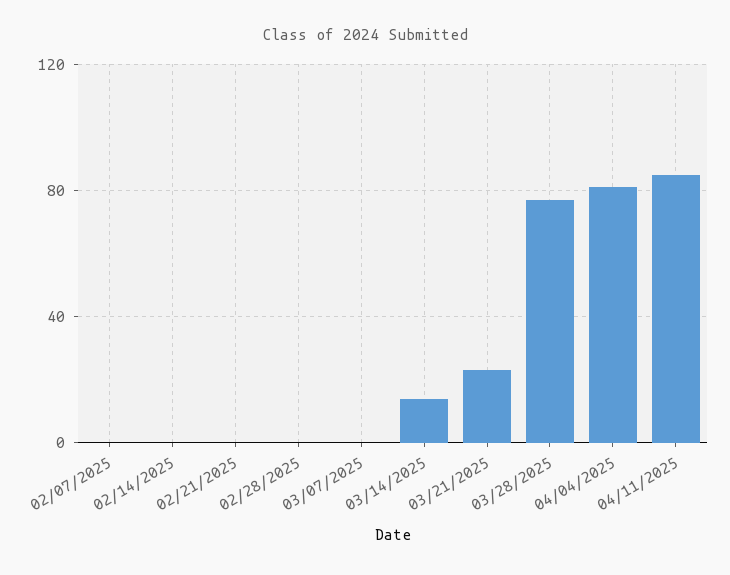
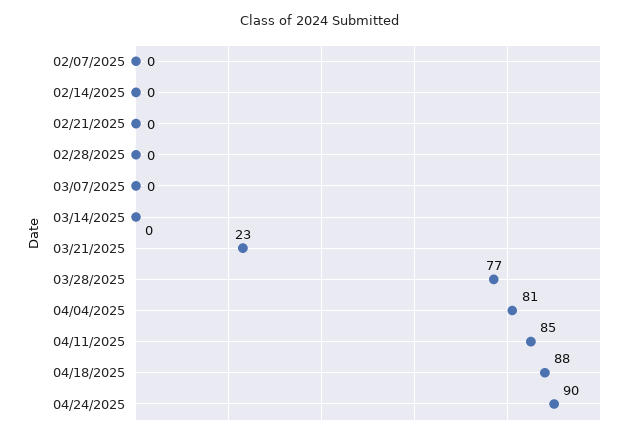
03/14/2025: 15 -> 0
04/18/2025: none -> 88
04/24/2025: none -> 90

